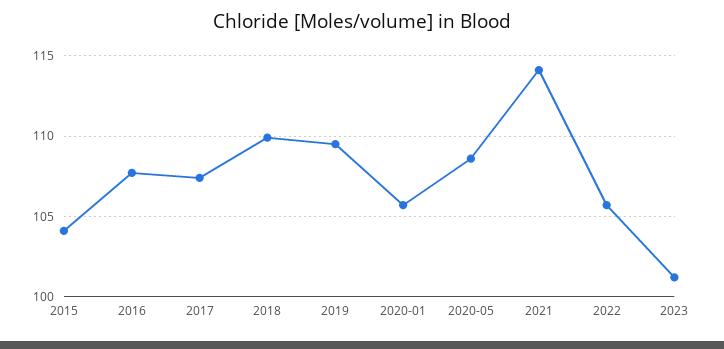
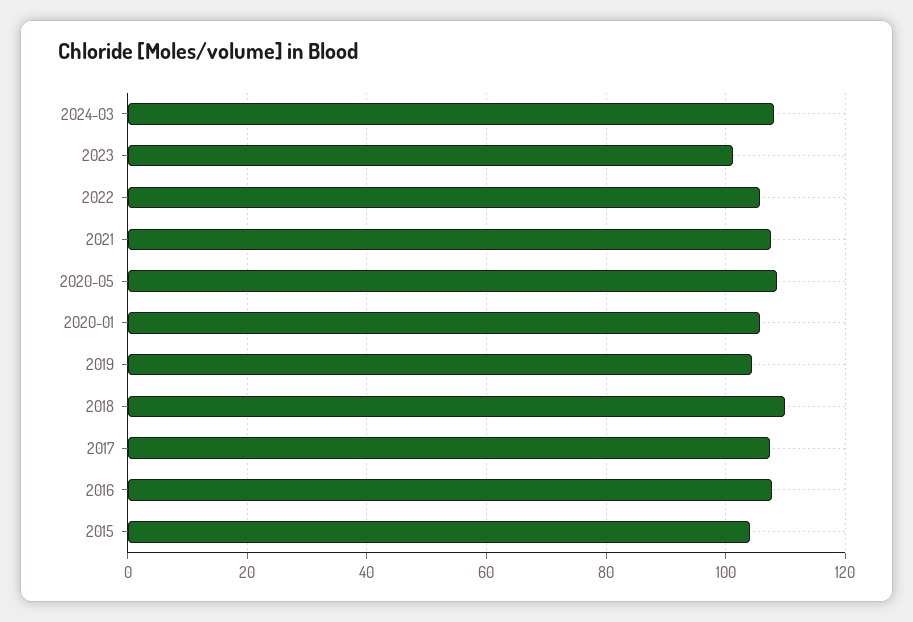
2019: 109.5 -> 104
2021: 114 -> 108
2024-03: none -> 108

